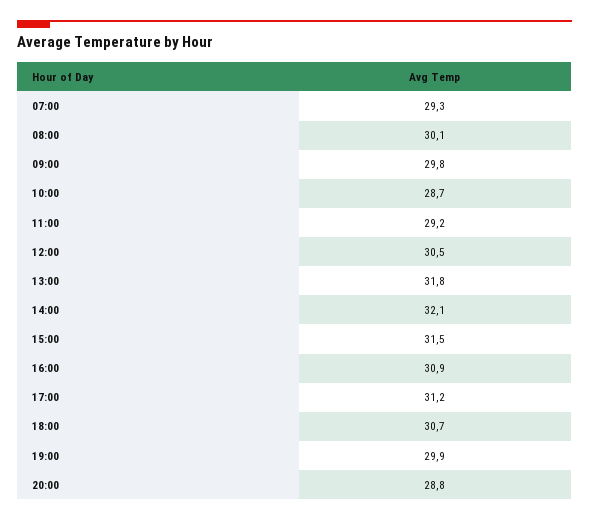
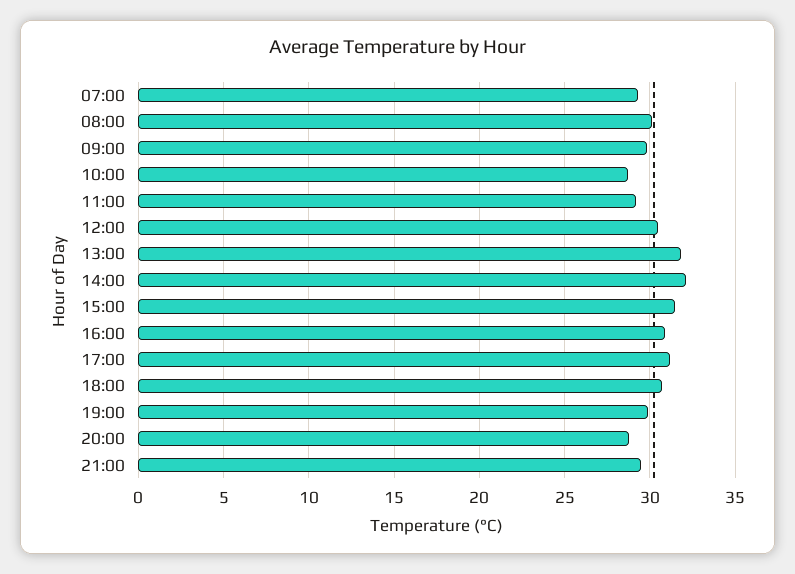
21:00: none -> 29.5

